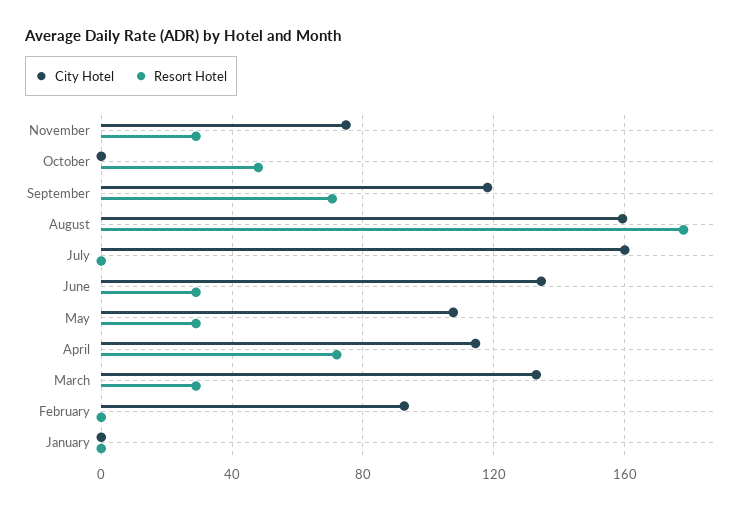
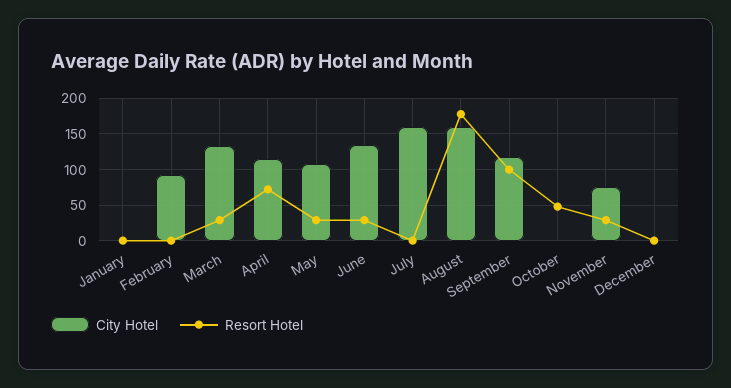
Resort Hotel, September: 70 -> 100
City Hotel, December: none -> 0
Resort Hotel, December: none -> 0

